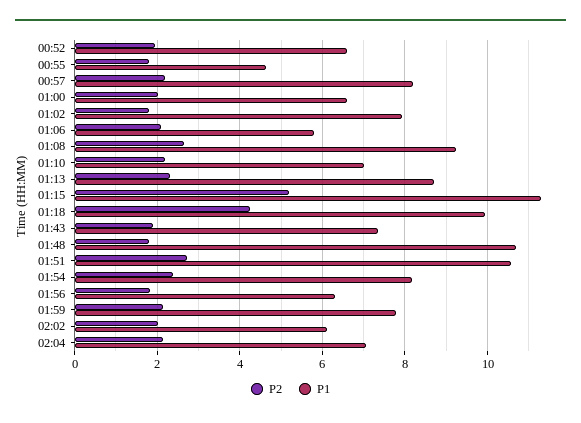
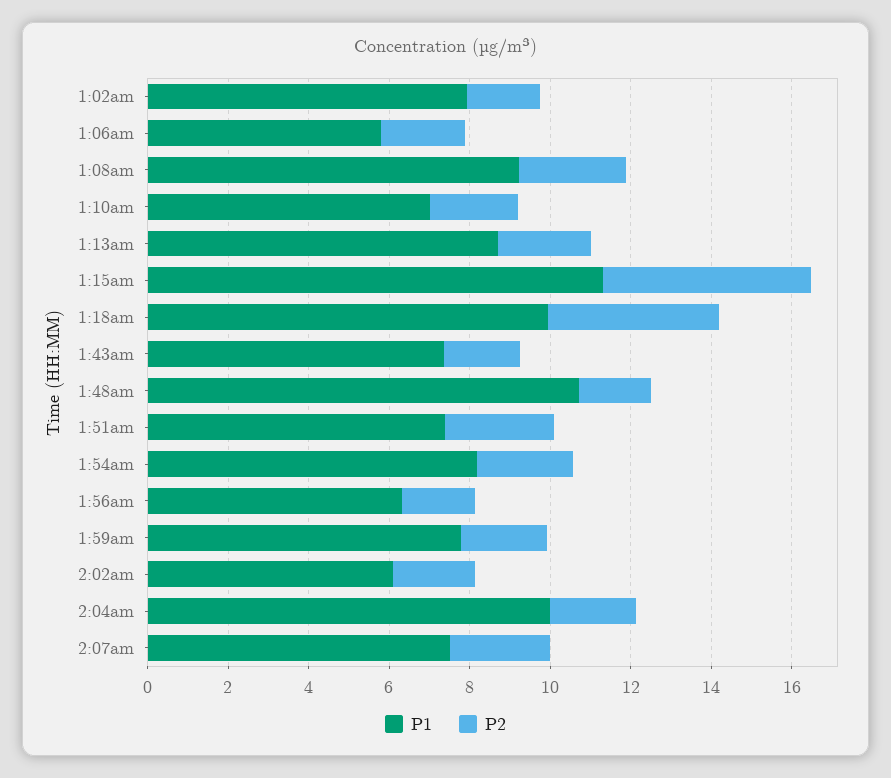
P2, 00:52: 2 -> none
P1, 00:52: 6.6 -> none
P2, 00:55: 1.8 -> none
P1, 00:55: 4.6 -> none
P2, 00:57: 2.2 -> none
P1, 00:57: 8.2 -> none
P2, 01:00: 2 -> none
P1, 01:00: 6.6 -> none
P1, 01:51: 10.6 -> 7.5
P1, 02:04: 7 -> 10
P1, 2:07am: none -> 7.5
P2, 2:07am: none -> 2.5

